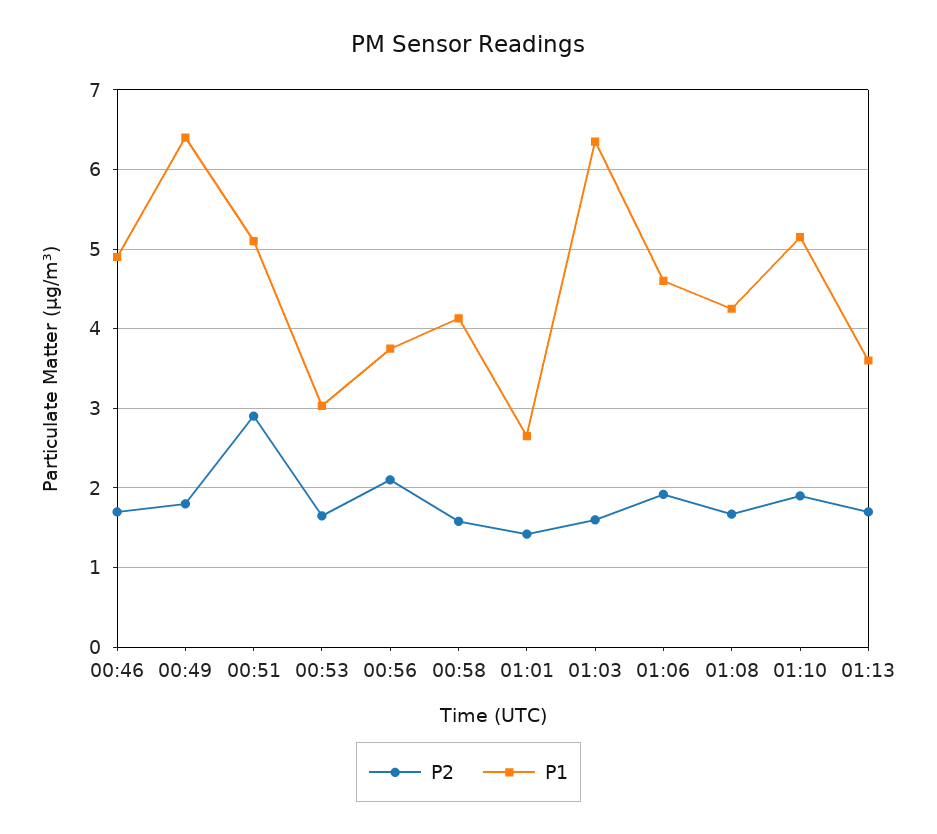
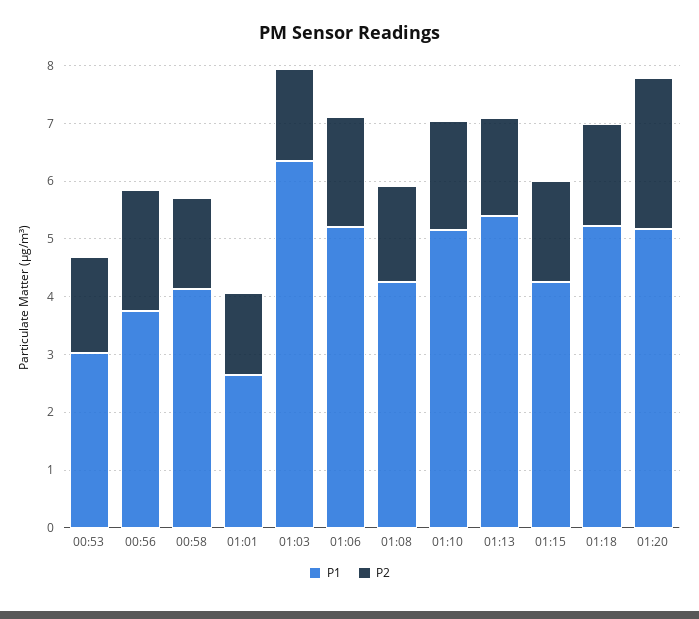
P2, 00:46: 1.7 -> none
P1, 00:46: 4.9 -> none
P2, 00:49: 1.8 -> none
P1, 00:49: 6.4 -> none
P2, 00:51: 2.9 -> none
P1, 00:51: 5.1 -> none
P1, 01:06: 4.6 -> 5.2
P1, 01:13: 3.6 -> 5.4
P1, 01:15: none -> 4.2
P2, 01:15: none -> 1.8
P1, 01:18: none -> 5.2
P2, 01:18: none -> 1.8
P1, 01:20: none -> 5.2
P2, 01:20: none -> 2.6

